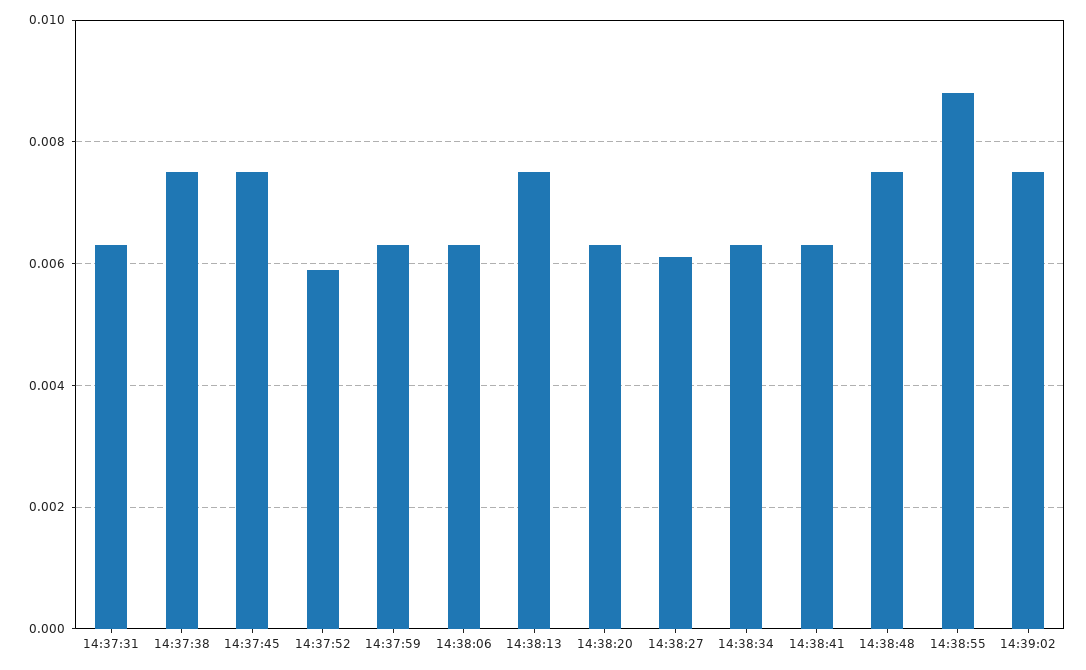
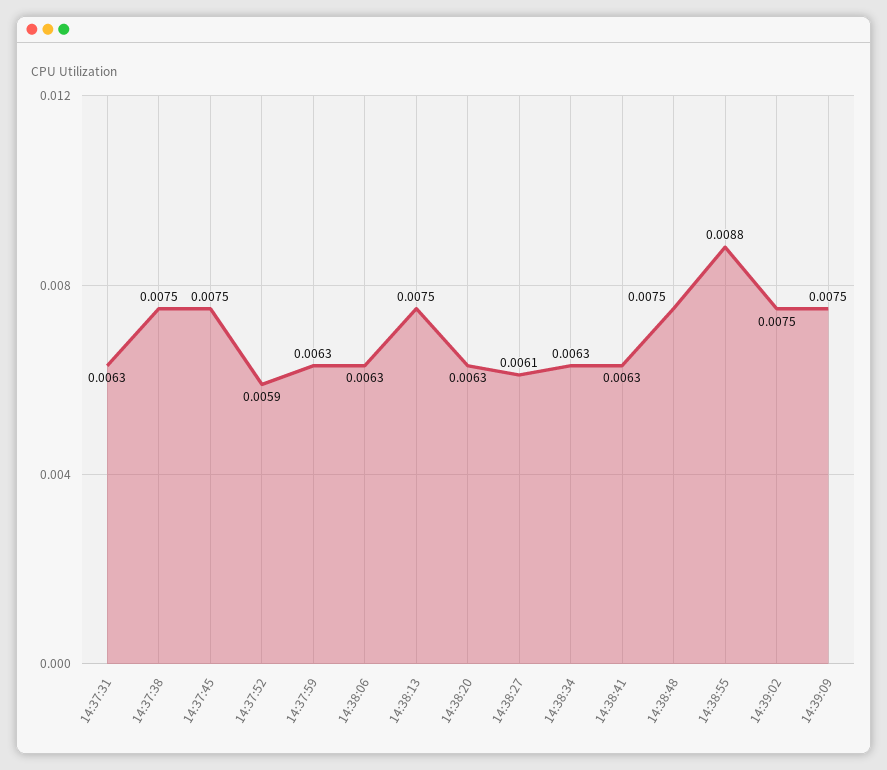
14:39:09: none -> 0.0075

